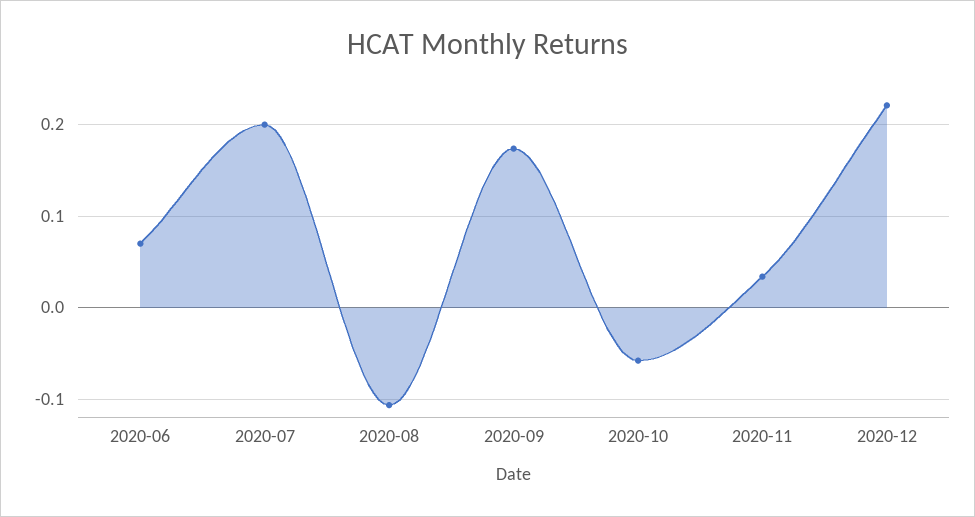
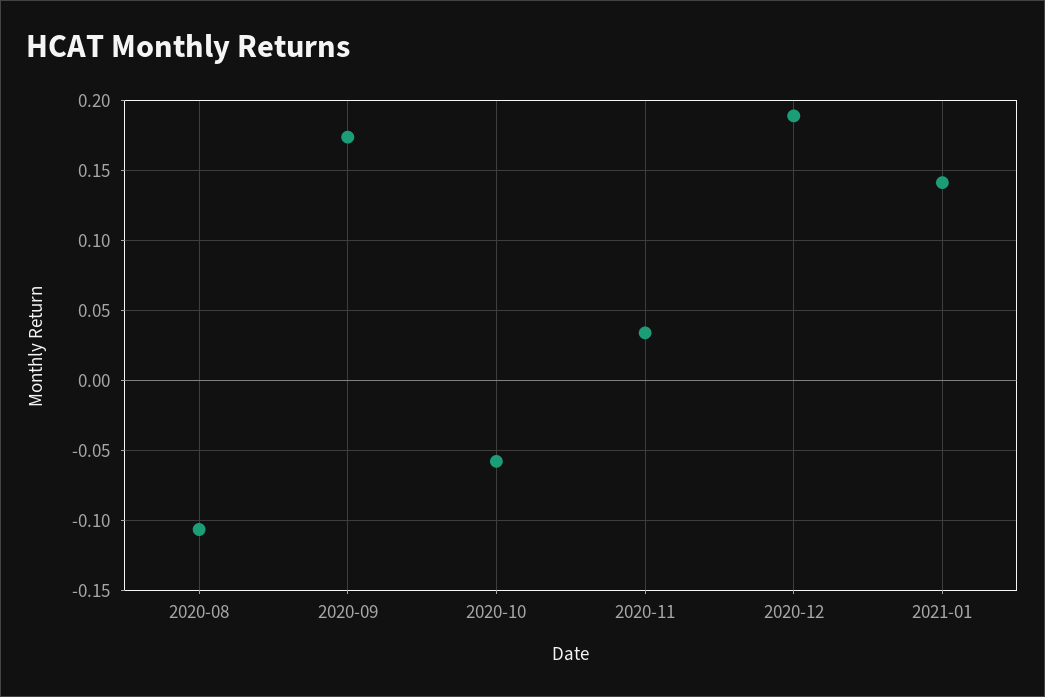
2020-06: 0.07 -> none
2020-07: 0.2 -> none
2020-12: 0.22 -> 0.19
2021-01: none -> 0.14

